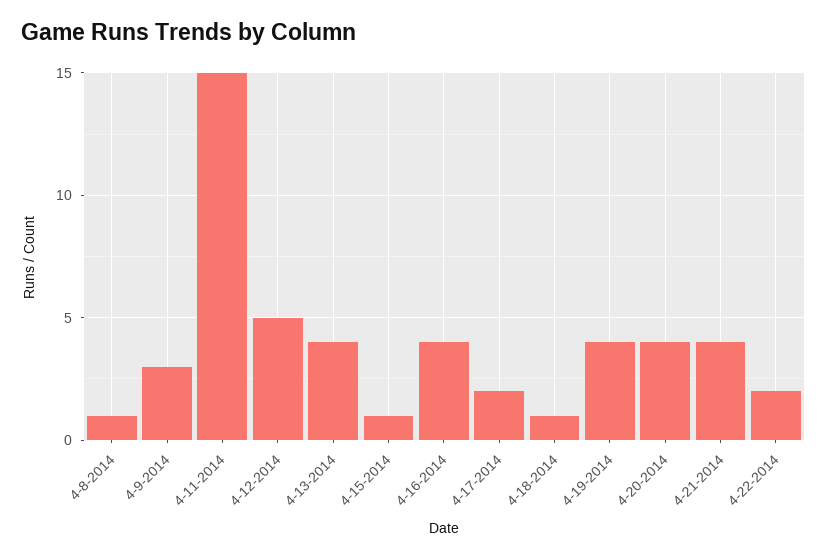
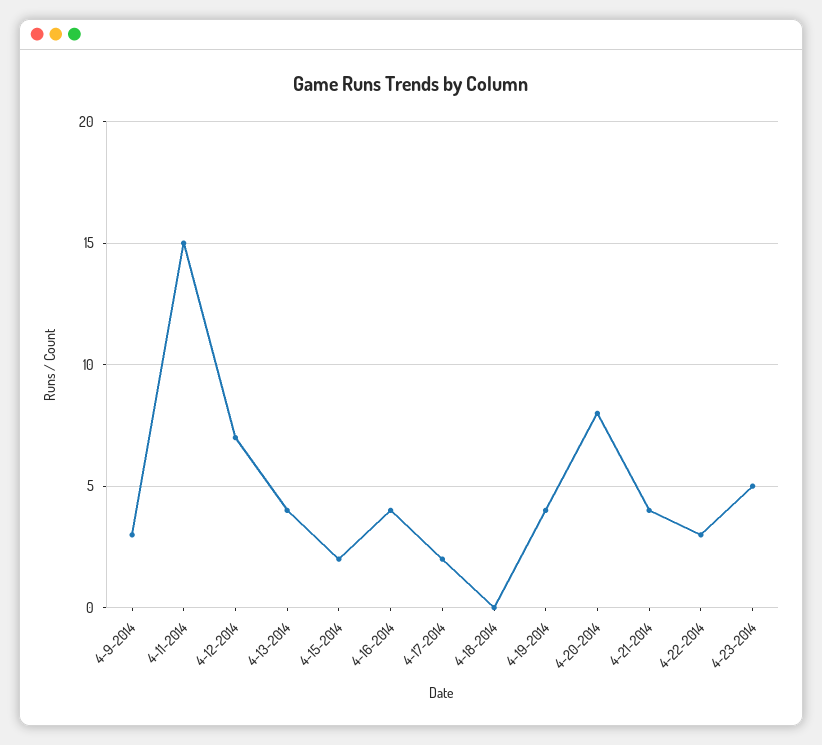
4-8-2014: 1 -> none
4-12-2014: 5 -> 7
4-15-2014: 1 -> 2
4-18-2014: 1 -> 0
4-20-2014: 4 -> 8
4-22-2014: 2 -> 3
4-23-2014: none -> 5

